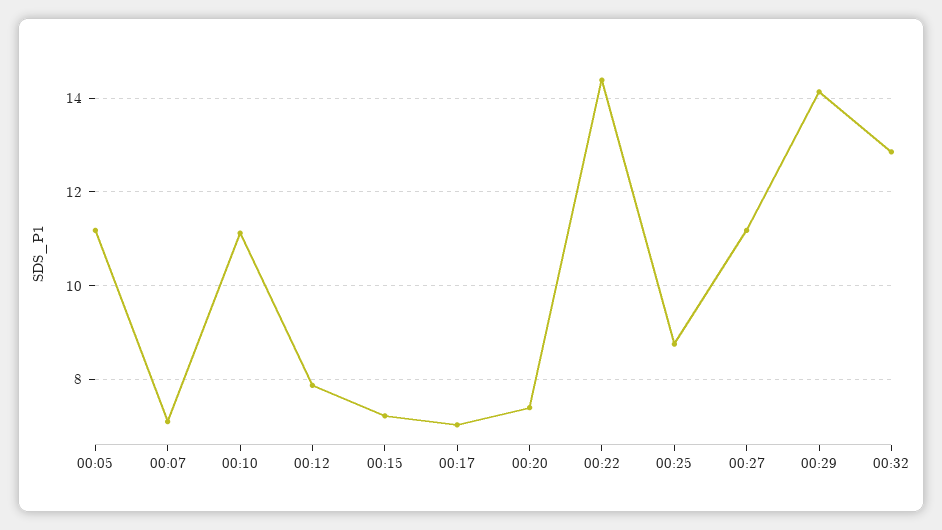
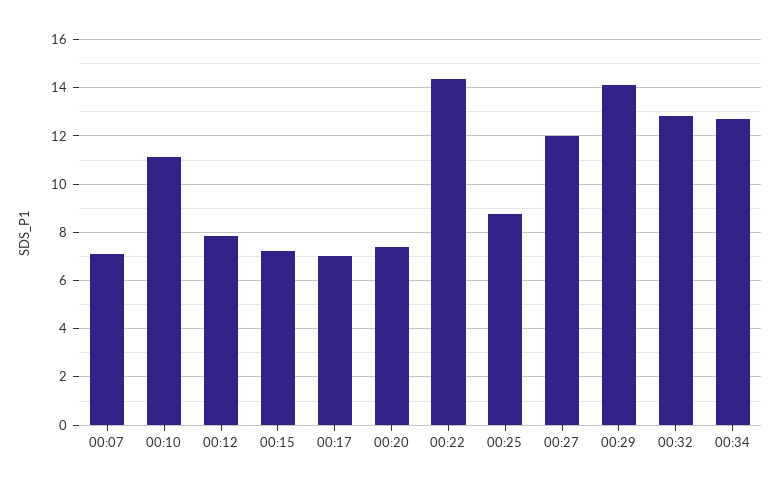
00:05: 11.2 -> none
00:27: 11.2 -> 12
00:34: none -> 12.75

